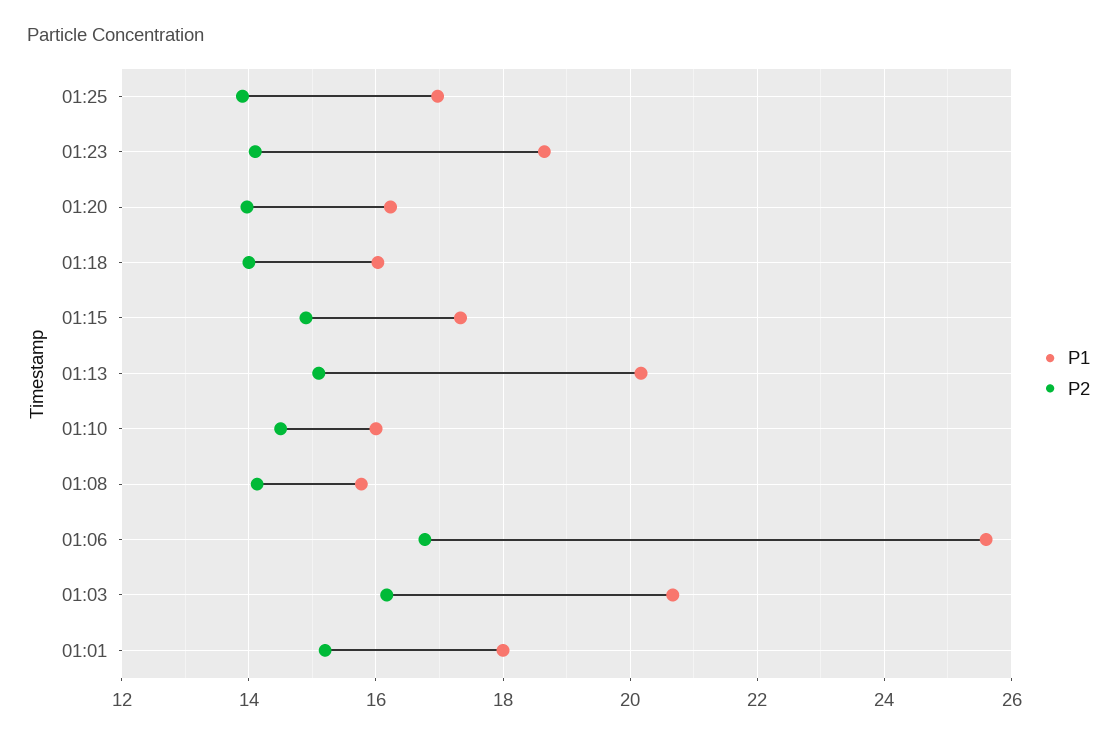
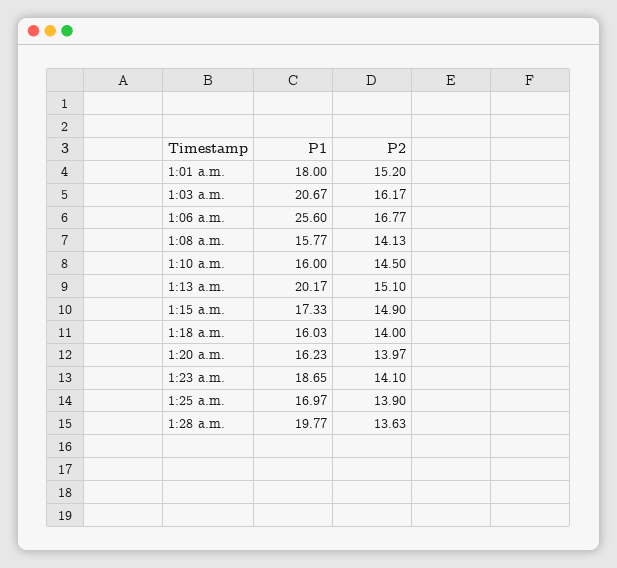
P1, 1:28 a.m.: none -> 19.77
P2, 1:28 a.m.: none -> 13.63

